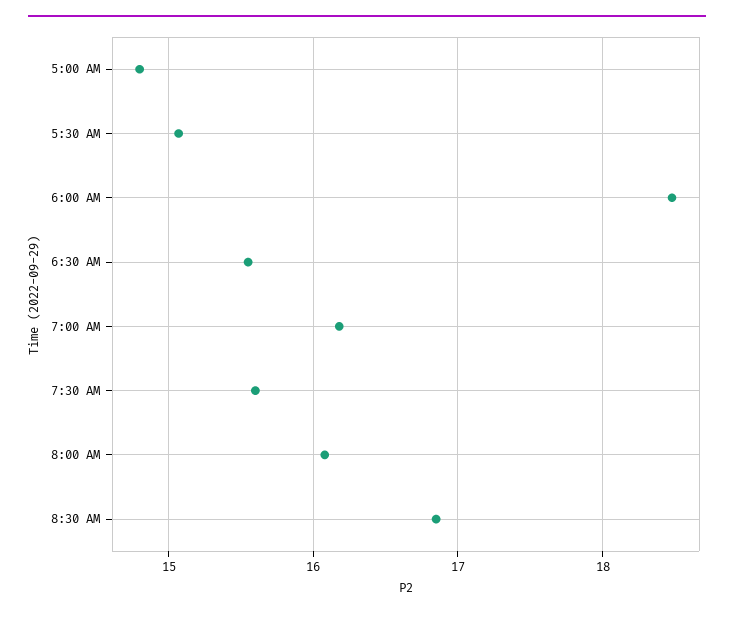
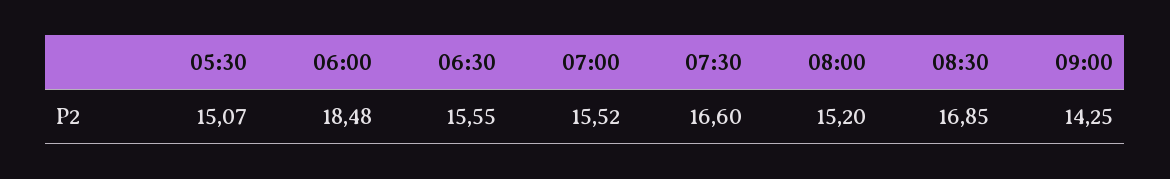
5:00 AM: 14.8 -> none
7:00 AM: 16.2 -> 15.52
7:30 AM: 15.6 -> 16.6
8:00 AM: 16.1 -> 15.2
09:00: none -> 14.25

